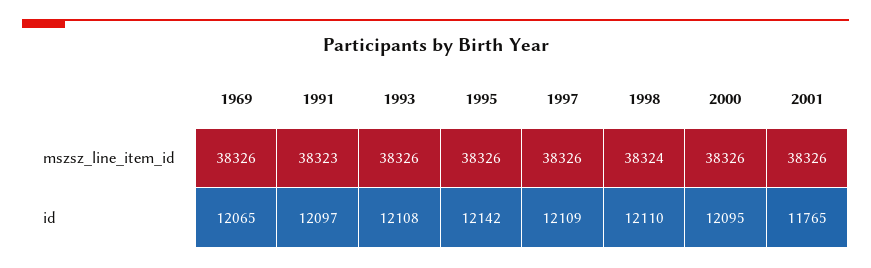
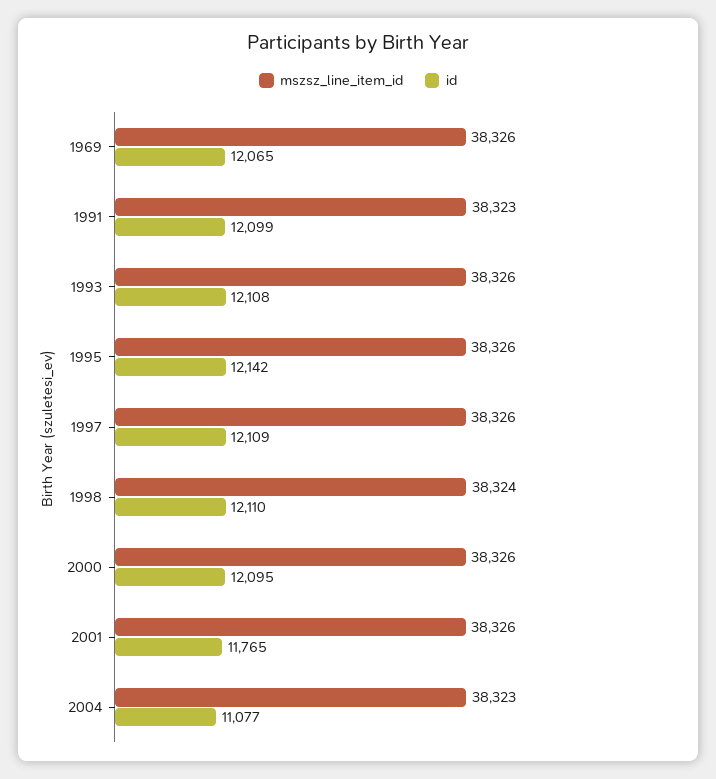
id, 1991: 12097 -> 12099
mszsz_line_item_id, 2004: none -> 38323
id, 2004: none -> 11077

